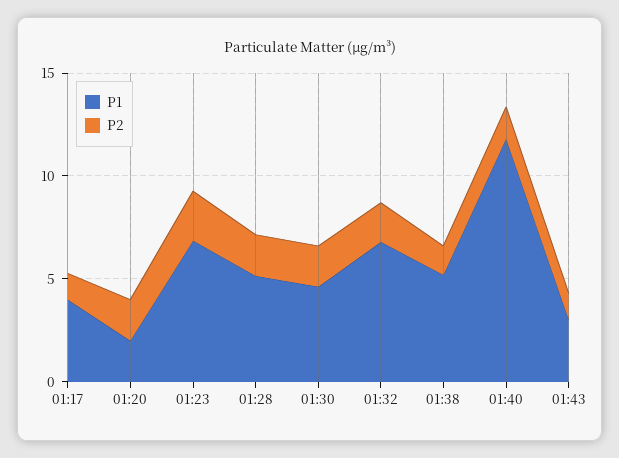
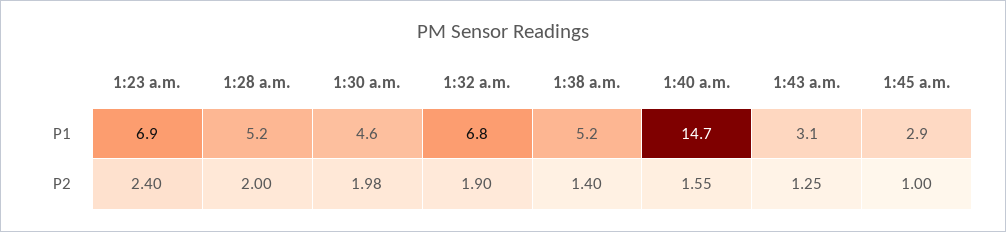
P1, 01:17: 4 -> none
P2, 01:17: 1 -> none
P1, 01:20: 2 -> none
P2, 01:20: 2 -> none
P1, 01:40: 12 -> 14.7
P1, 1:45 a.m.: none -> 2.9
P2, 1:45 a.m.: none -> 1

